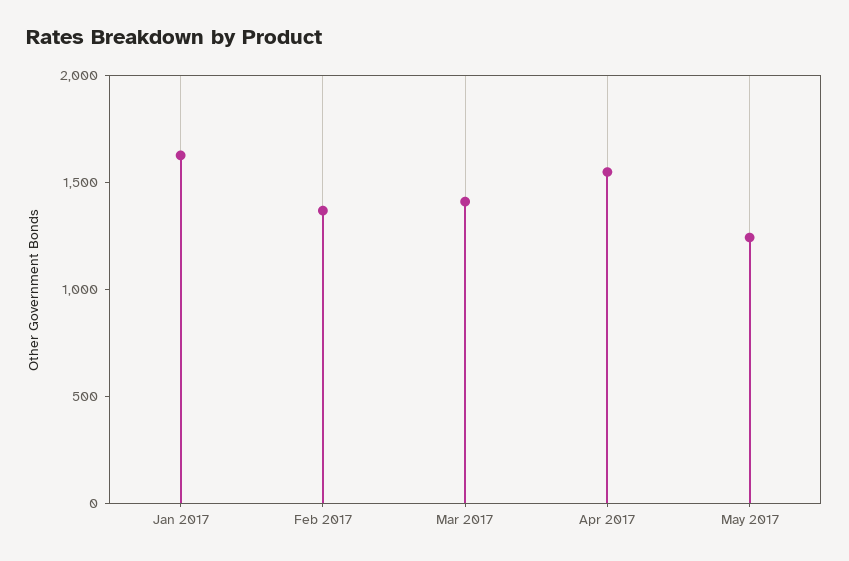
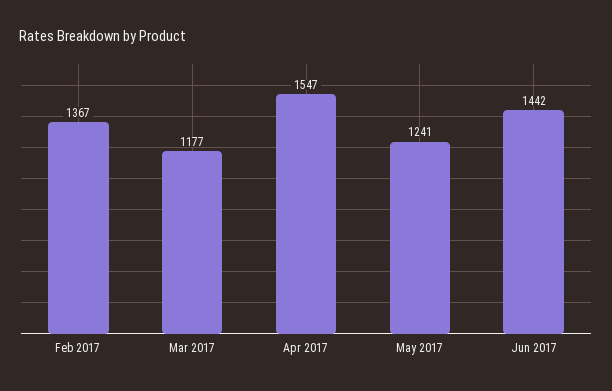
Jan 2017: 1600 -> none
Mar 2017: 1400 -> 1177
Jun 2017: none -> 1442

